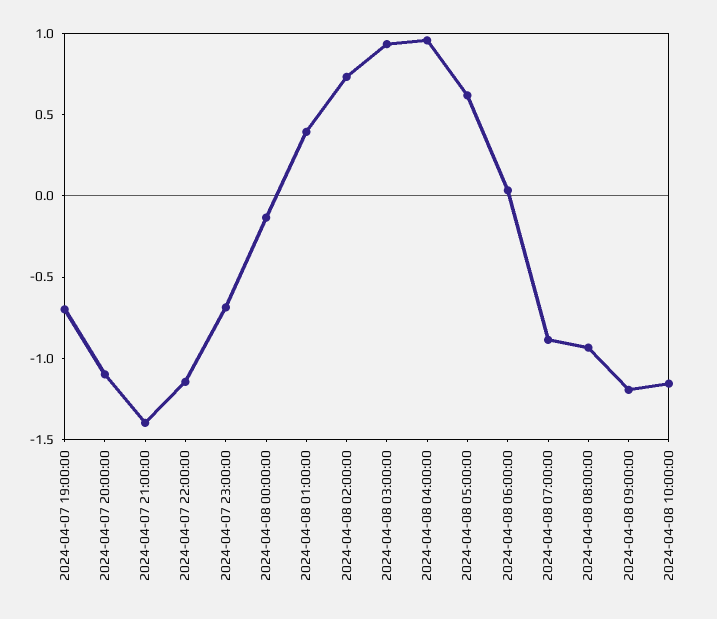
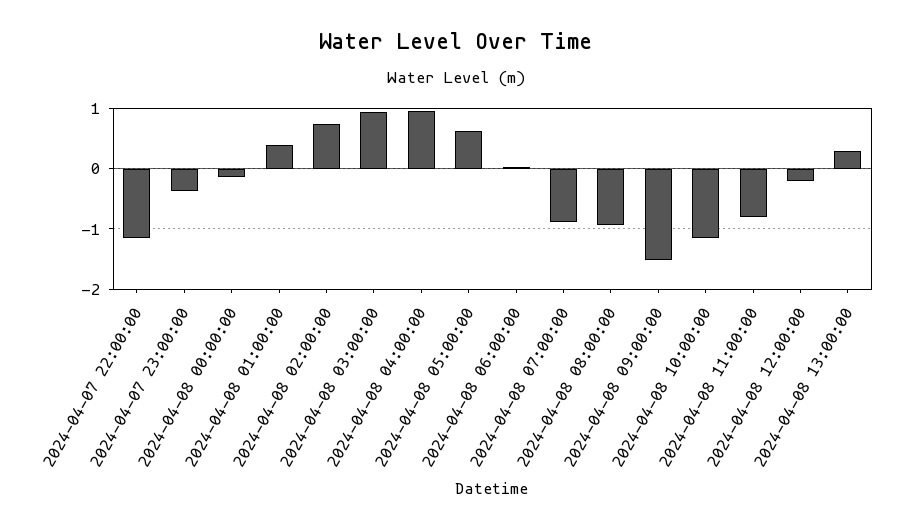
2024-04-07 19:00:00: -0.7 -> none
2024-04-07 20:00:00: -1.1 -> none
2024-04-07 21:00:00: -1.4 -> none
2024-04-07 23:00:00: -0.7 -> -0.4
2024-04-08 09:00:00: -1.2 -> -1.5
2024-04-08 11:00:00: none -> -0.8
2024-04-08 12:00:00: none -> -0.2
2024-04-08 13:00:00: none -> 0.3

